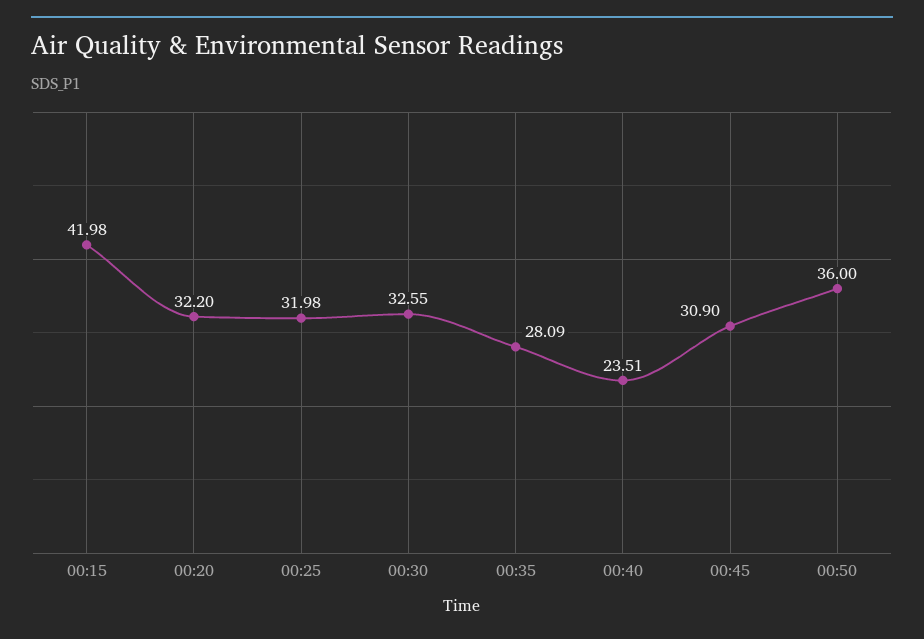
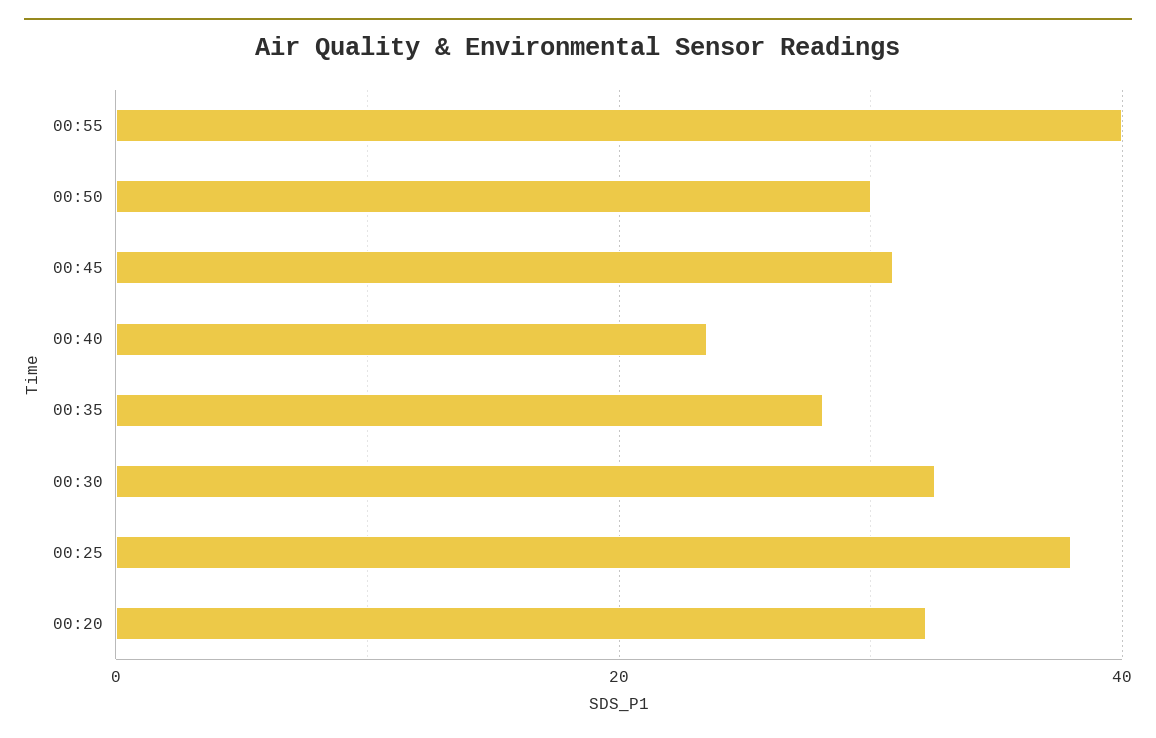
00:15: 41.98 -> none
00:25: 31.98 -> 38
00:50: 36 -> 30
00:55: none -> 40

